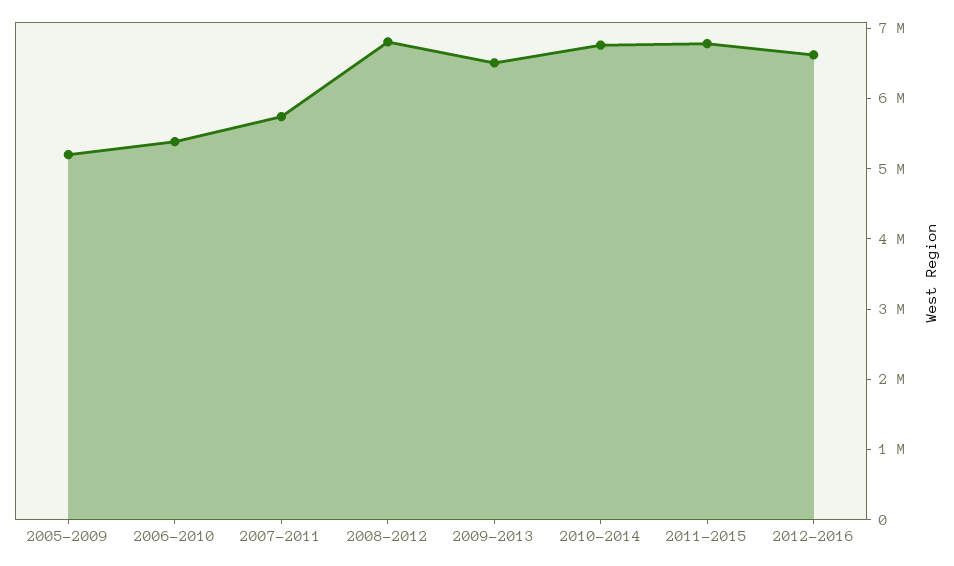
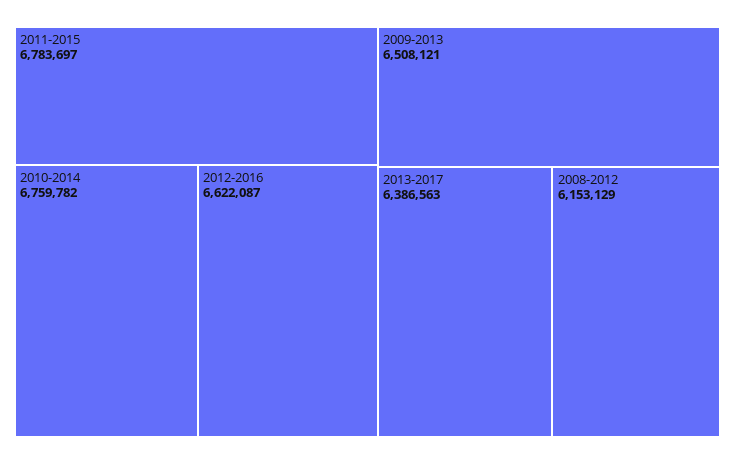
2005-2009: 5200000 -> none
2006-2010: 5400000 -> none
2007-2011: 5800000 -> none
2008-2012: 6800000 -> 6153129
2013-2017: none -> 6386563

